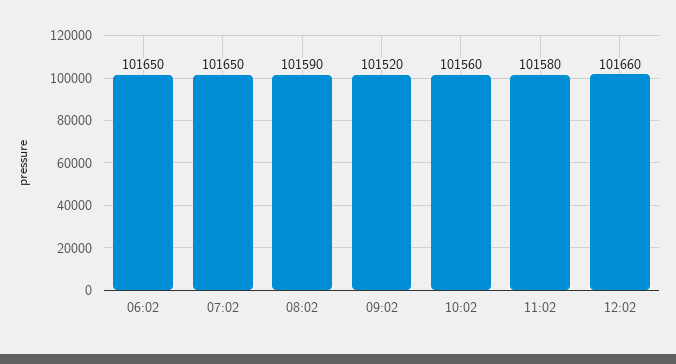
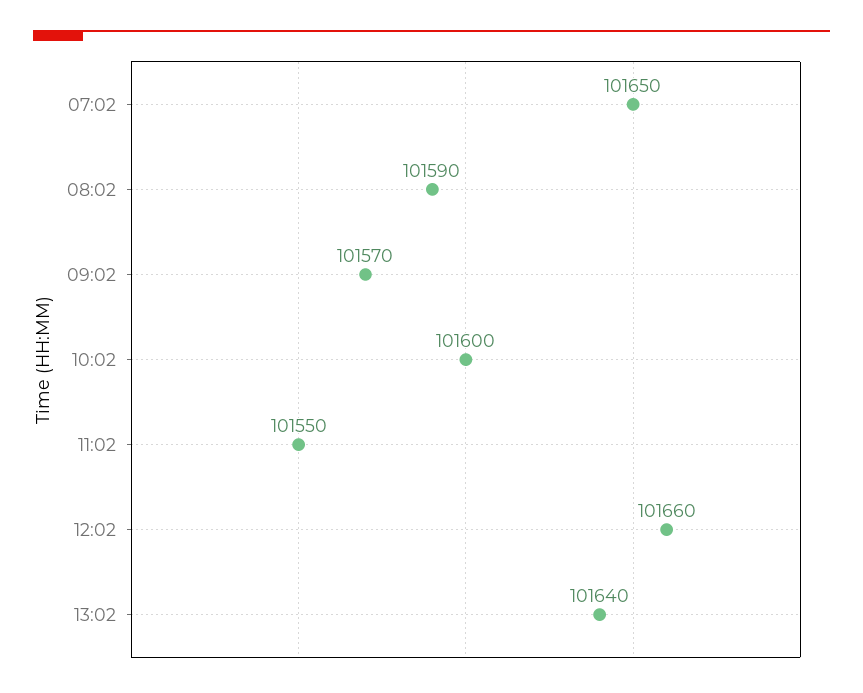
06:02: 101650 -> none
09:02: 101520 -> 101570
10:02: 101560 -> 101600
11:02: 101580 -> 101550
13:02: none -> 101640

